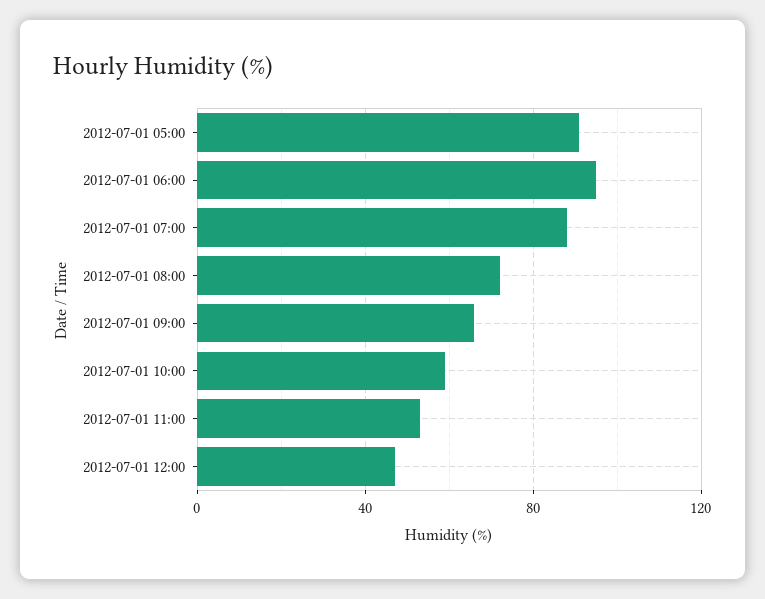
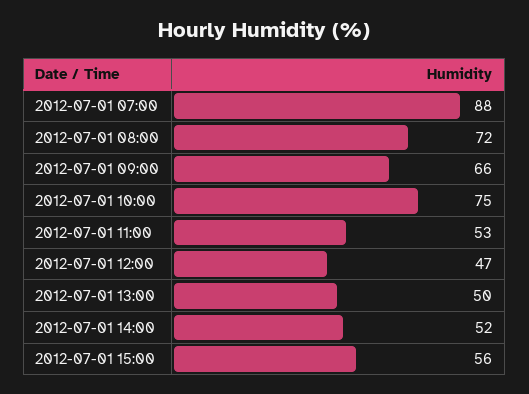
2012-07-01 05:00: 90 -> none
2012-07-01 06:00: 95 -> none
2012-07-01 10:00: 60 -> 75
2012-07-01 13:00: none -> 50
2012-07-01 14:00: none -> 52
2012-07-01 15:00: none -> 56

